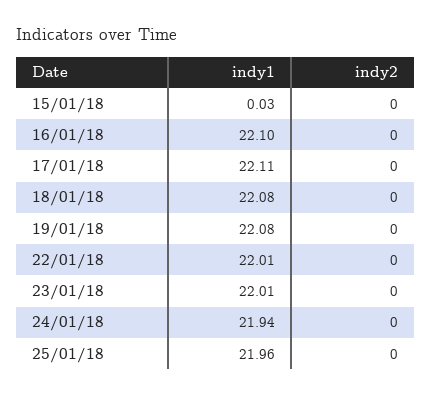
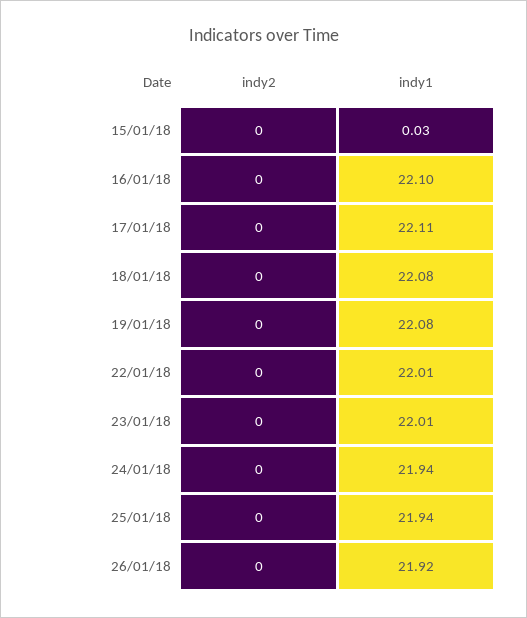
indy1, 25/01/18: 21.96 -> 21.94
indy2, 26/01/18: none -> 0
indy1, 26/01/18: none -> 21.92

